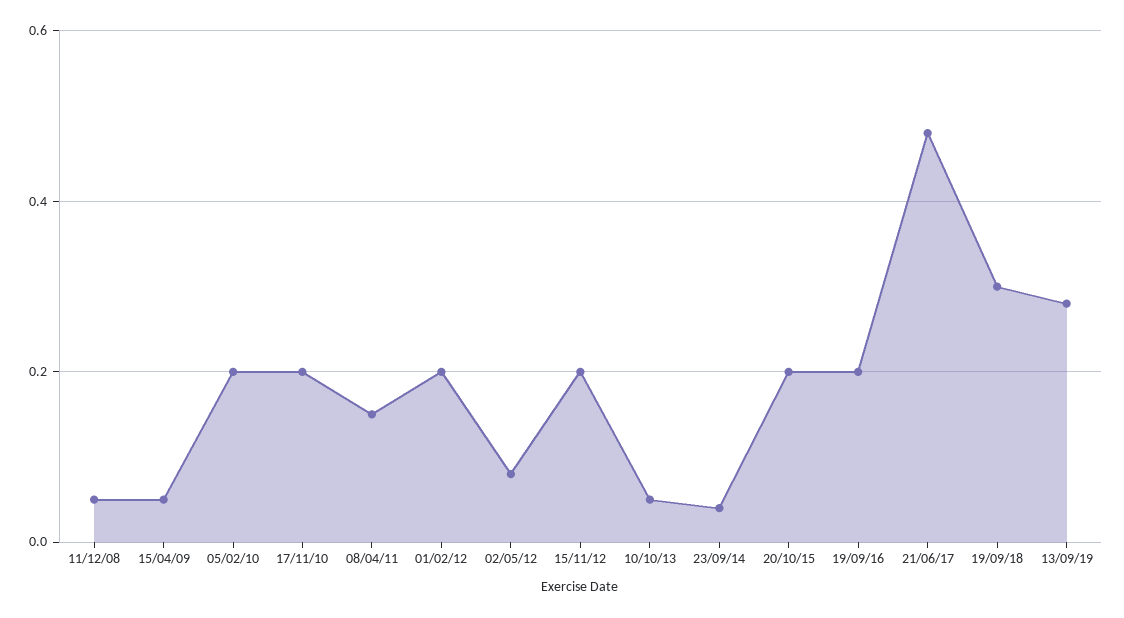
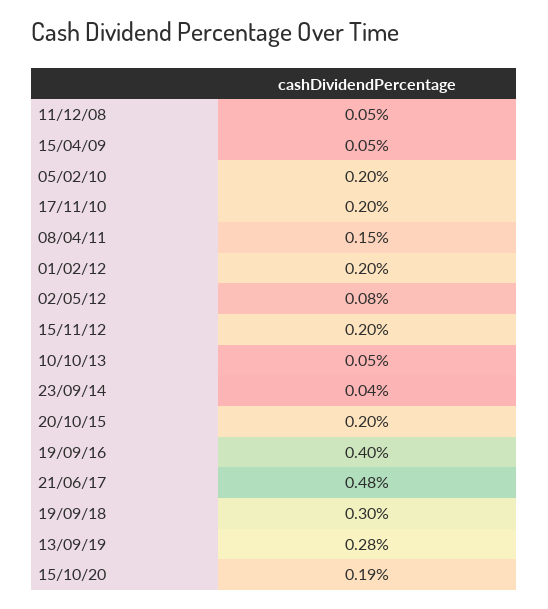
19/09/16: 0.2 -> 0.4
15/10/20: none -> 0.19

